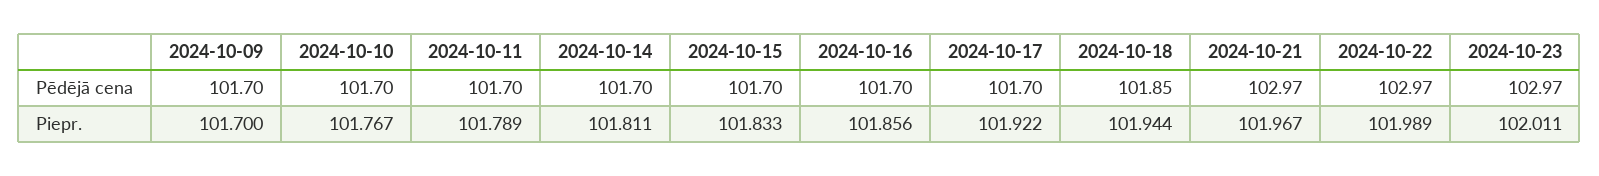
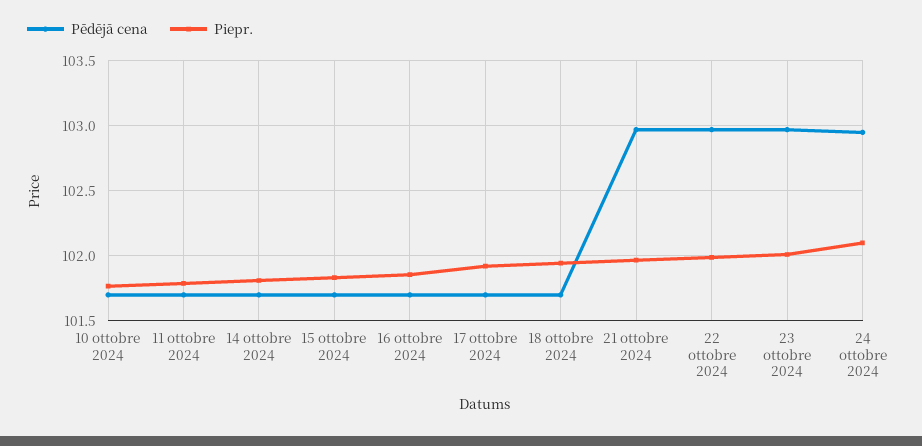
Pēdējā cena, 2024-10-09: 101.7 -> none
Pēdējā cena, 2024-10-18: 101.85 -> 101.7
Piepr., 2024-10-09: 101.7 -> none
Pēdējā cena, 24 ottobre 2024: none -> 102.95
Piepr., 24 ottobre 2024: none -> 102.1

